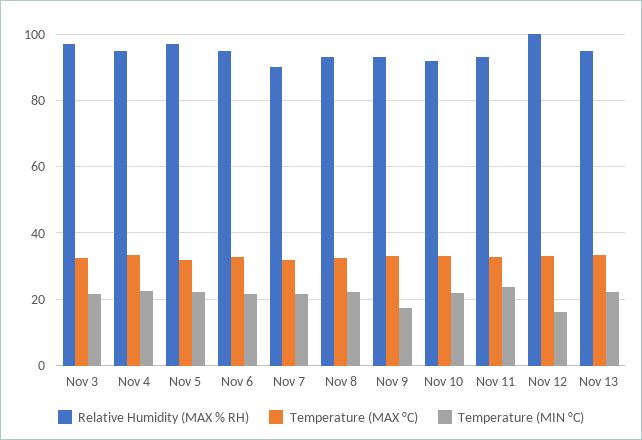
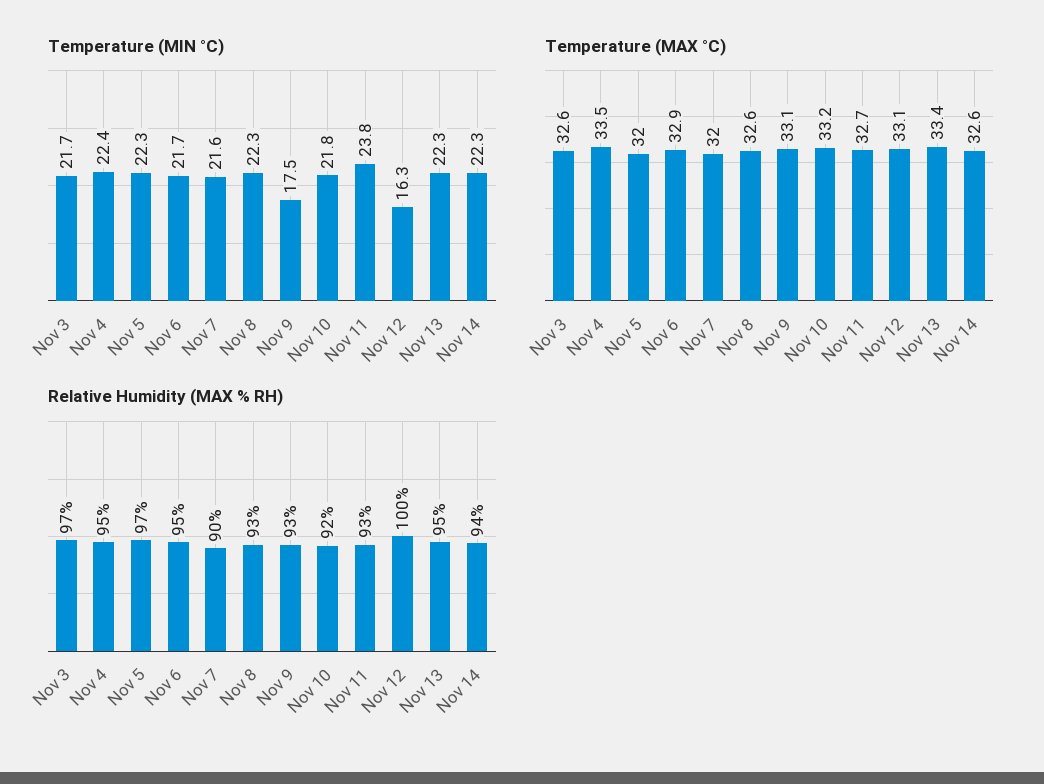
Temperature (MIN °C), Nov 14: none -> 22.3
Temperature (MAX °C), Nov 14: none -> 32.6
Relative Humidity (MAX % RH), Nov 14: none -> 94

